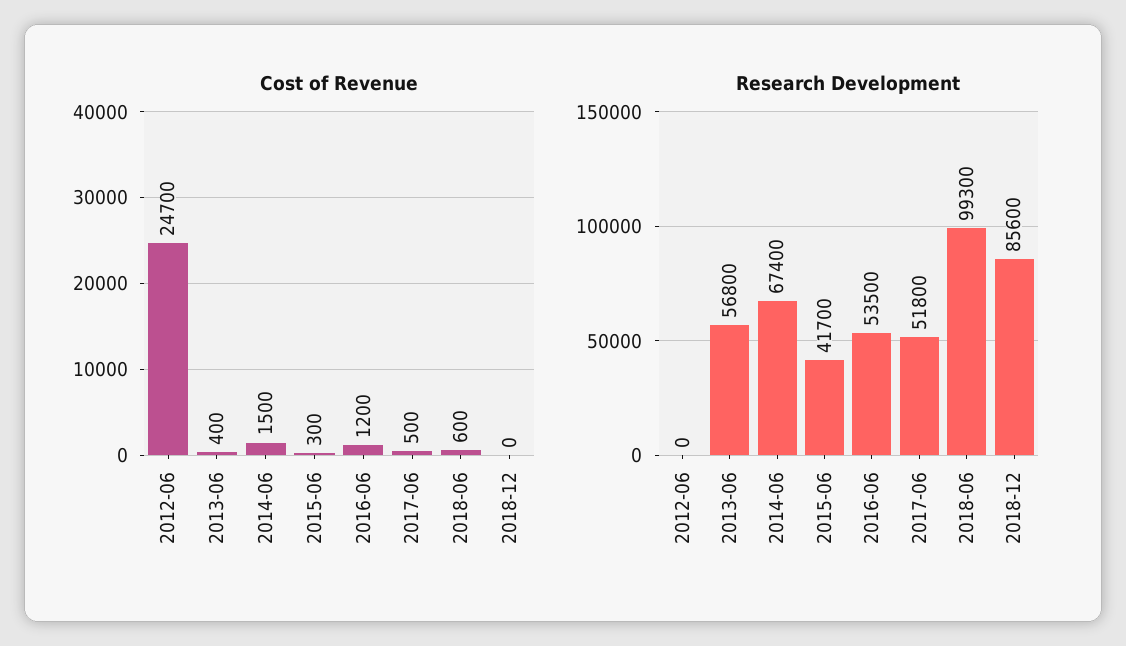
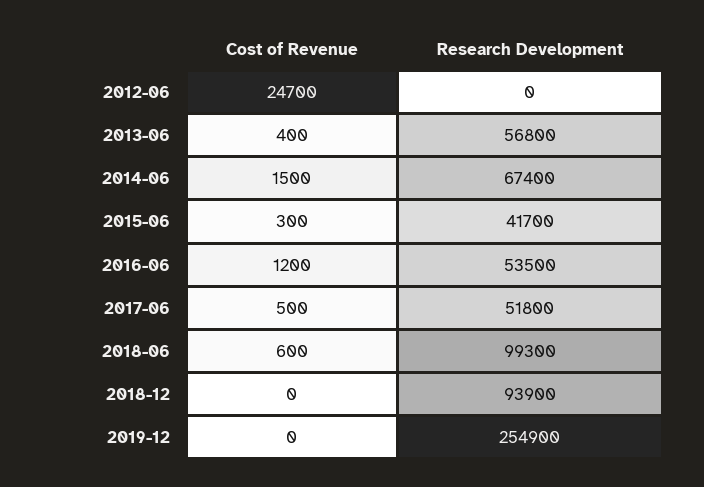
Research Development, 2018-12: 85600 -> 93900
Cost of Revenue, 2019-12: none -> 0
Research Development, 2019-12: none -> 254900

